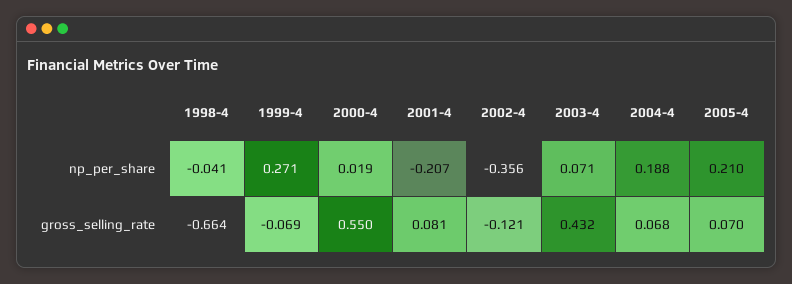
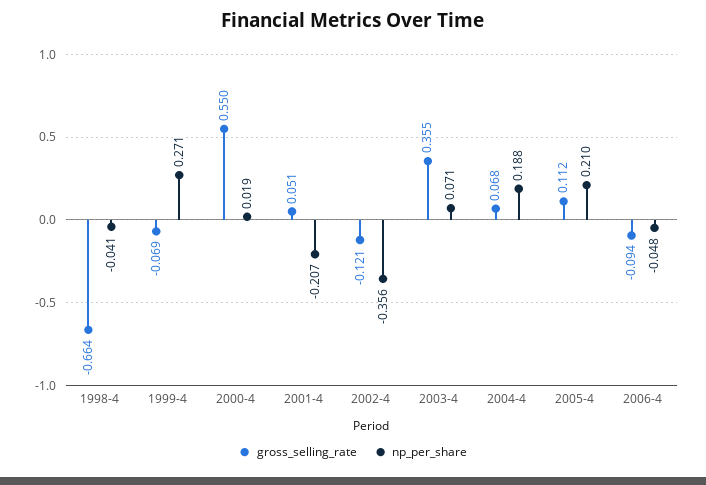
gross_selling_rate, 2001-4: 0.081 -> 0.051
gross_selling_rate, 2003-4: 0.432 -> 0.355
gross_selling_rate, 2005-4: 0.07 -> 0.112
gross_selling_rate, 2006-4: none -> -0.094
np_per_share, 2006-4: none -> -0.048

